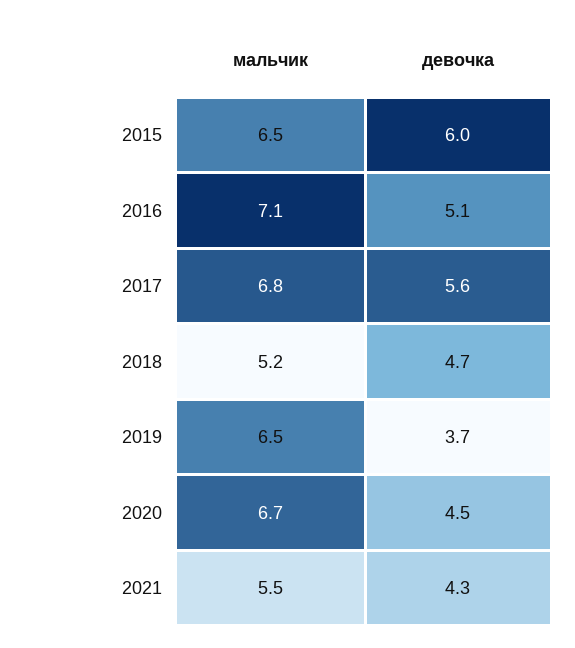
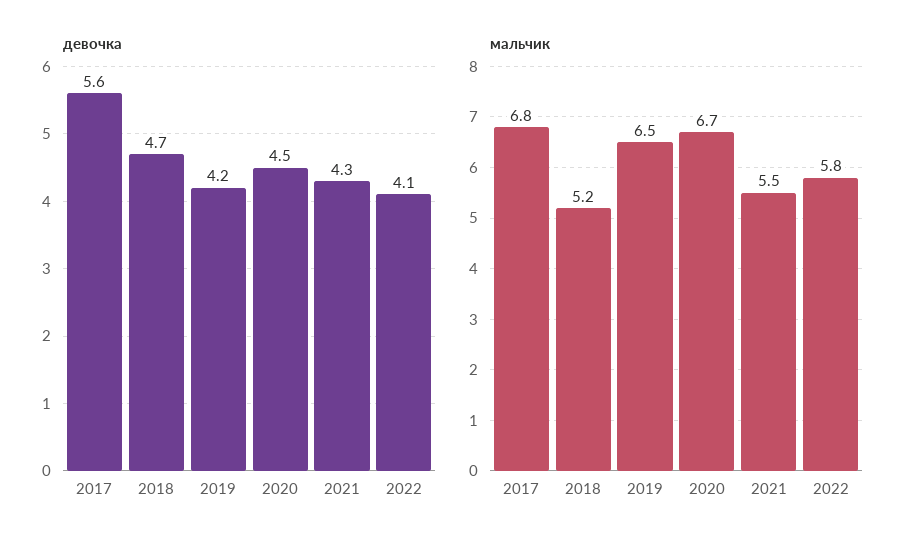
мальчик, 2015: 6.5 -> none
девочка, 2015: 6 -> none
мальчик, 2016: 7.1 -> none
девочка, 2016: 5.1 -> none
девочка, 2019: 3.7 -> 4.2
девочка, 2022: none -> 4.1
мальчик, 2022: none -> 5.8

